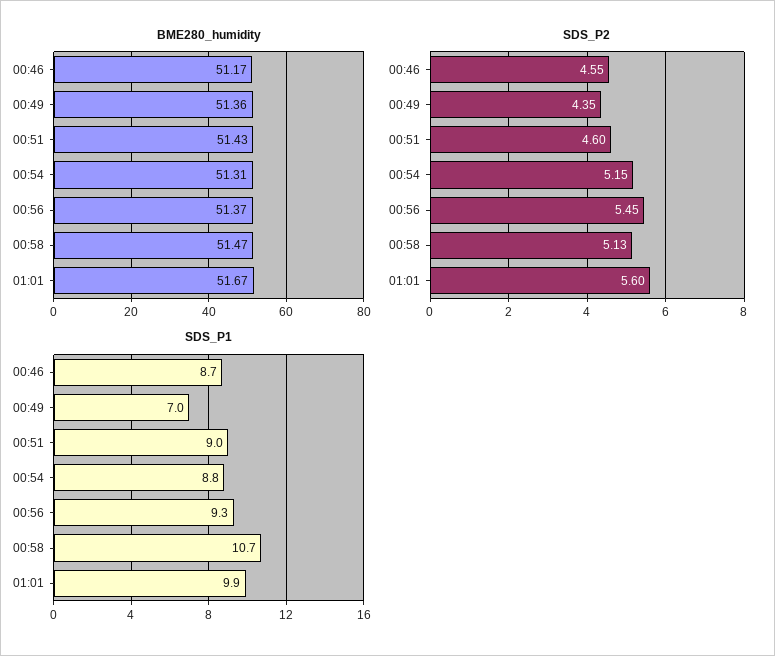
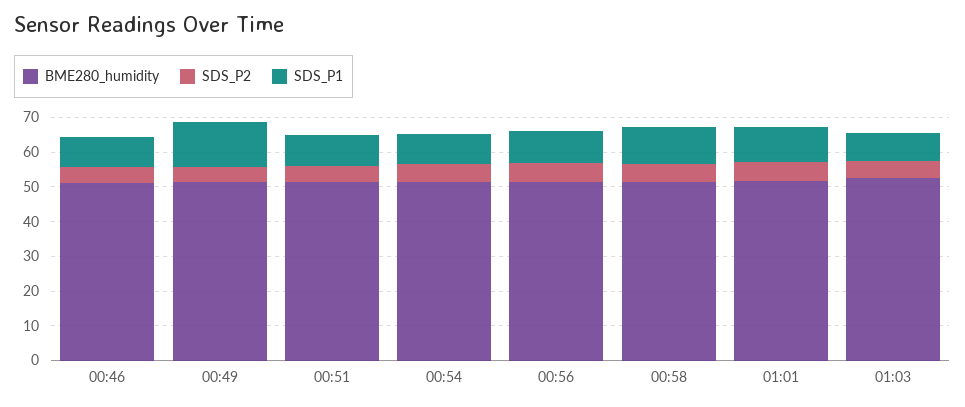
SDS_P1, 00:49: 7 -> 12.5
BME280_humidity, 01:03: none -> 52.5
SDS_P2, 01:03: none -> 5
SDS_P1, 01:03: none -> 7.5

